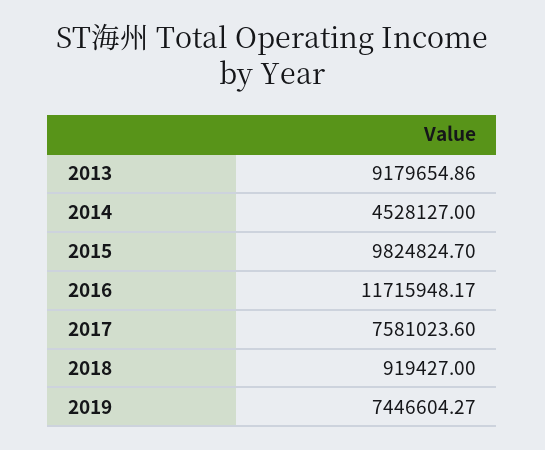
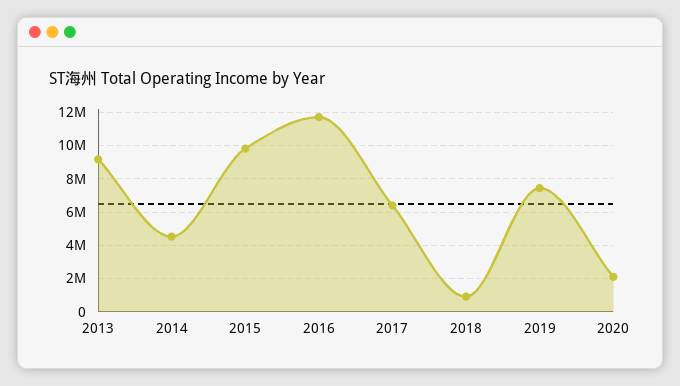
2017: 7581023.6 -> 6500000
2020: none -> 2000000

